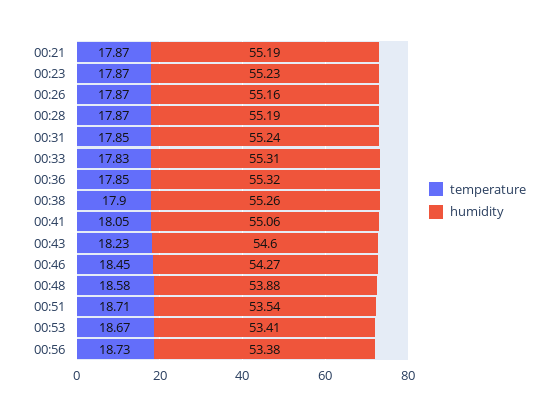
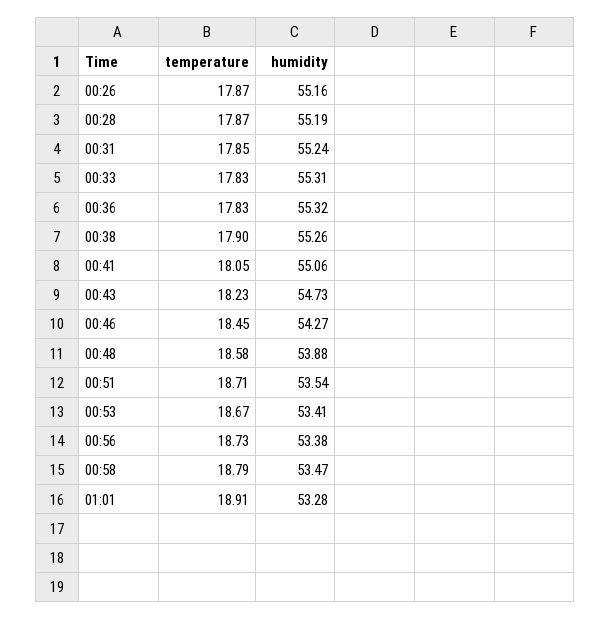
temperature, 00:21: 17.87 -> none
humidity, 00:21: 55.19 -> none
temperature, 00:23: 17.87 -> none
humidity, 00:23: 55.23 -> none
temperature, 00:36: 17.85 -> 17.83
humidity, 00:43: 54.6 -> 54.73
temperature, 00:58: none -> 18.79
humidity, 00:58: none -> 53.47
temperature, 01:01: none -> 18.91
humidity, 01:01: none -> 53.28

